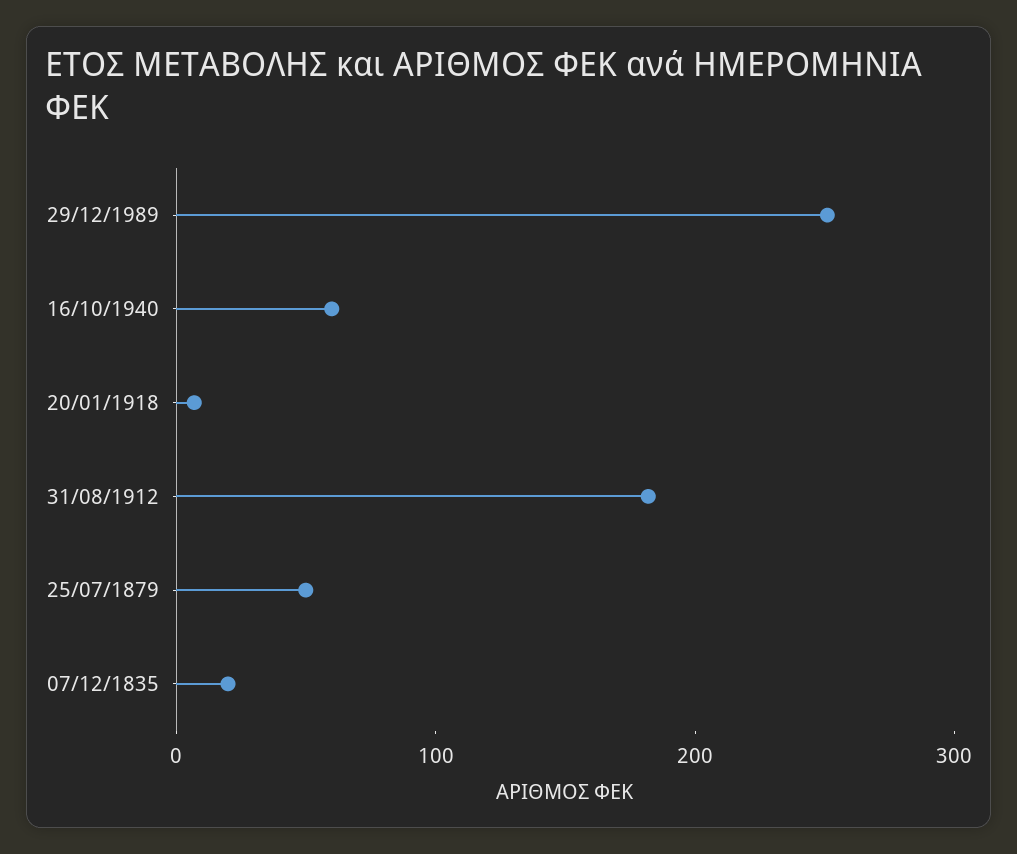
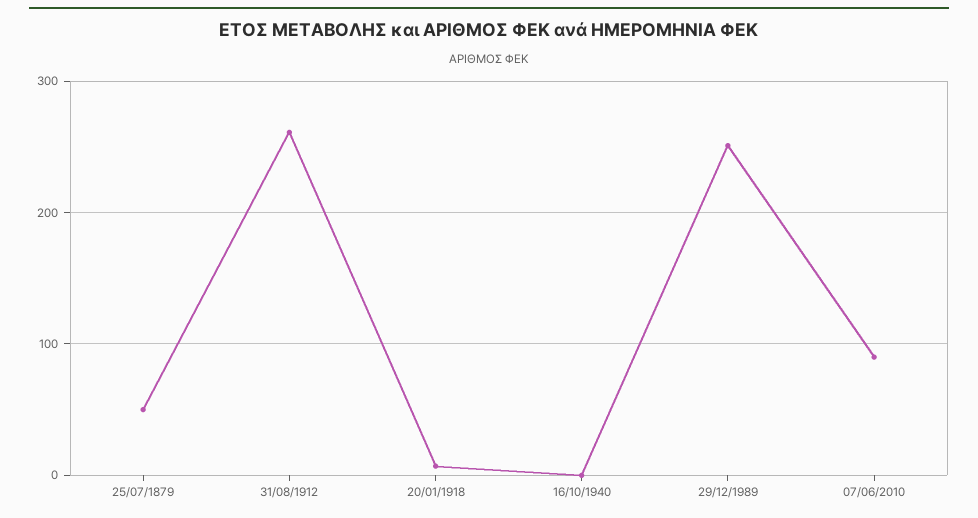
16/10/1940: 60 -> 0
31/08/1912: 180 -> 260
07/12/1835: 20 -> none
07/06/2010: none -> 90

